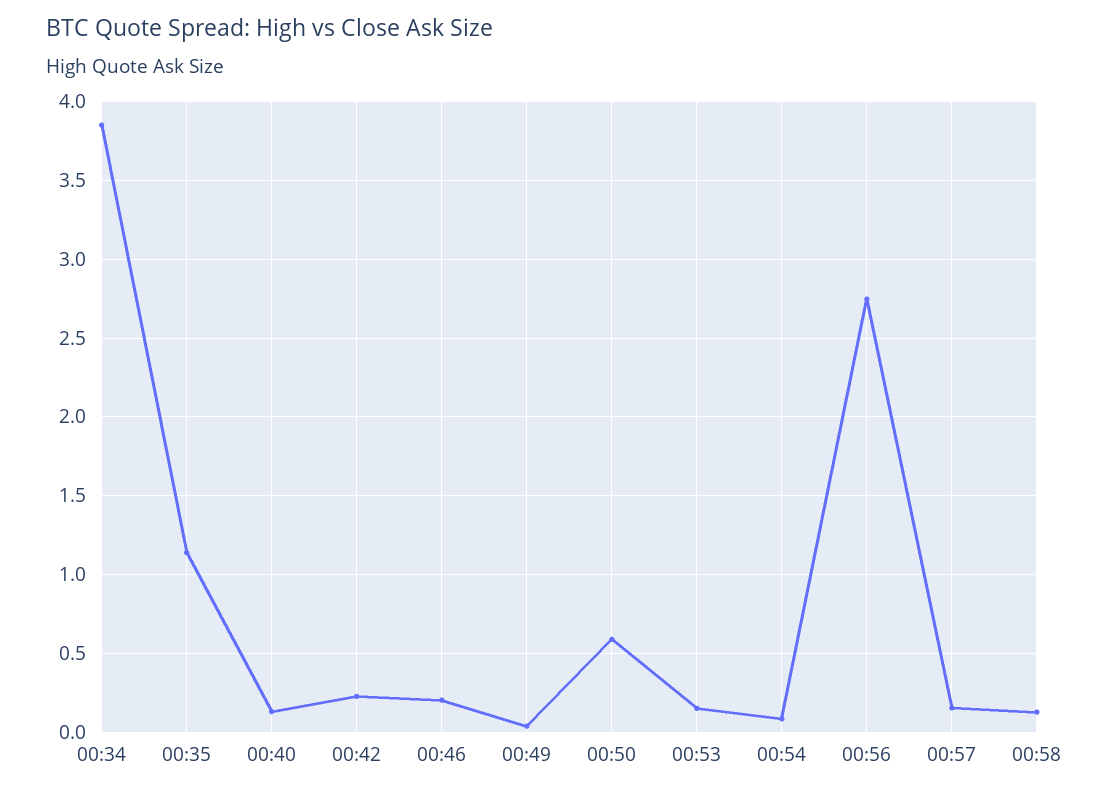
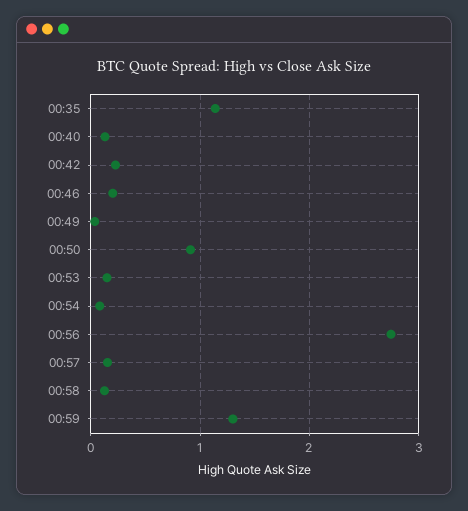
00:34: 3.85 -> none
00:50: 0.6 -> 0.9
00:59: none -> 1.3

